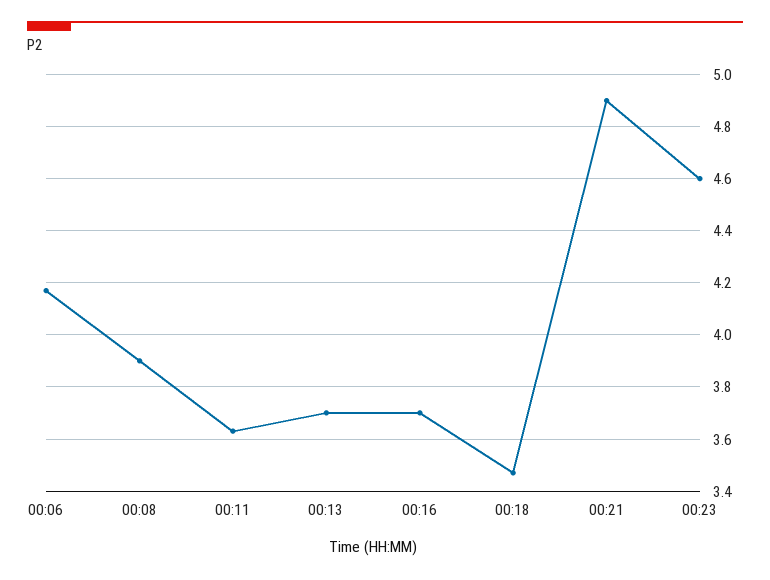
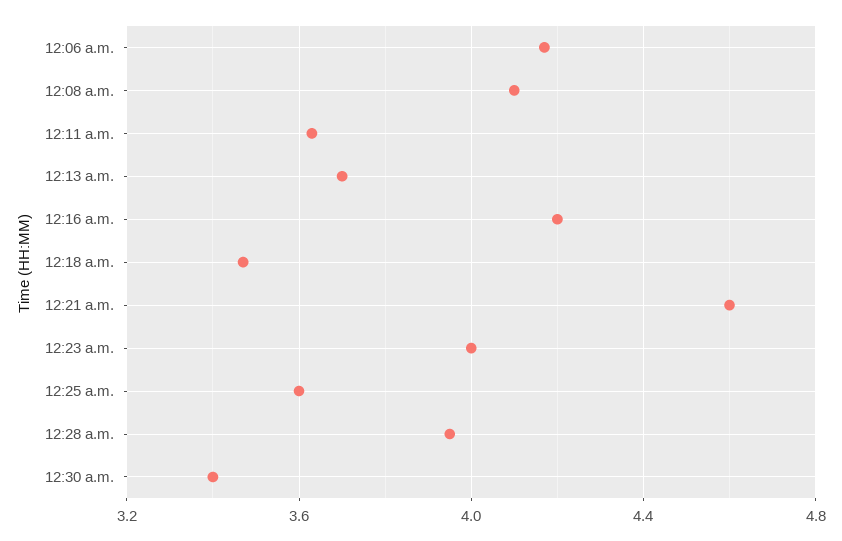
00:08: 3.9 -> 4.1
00:16: 3.7 -> 4.2
00:21: 4.9 -> 4.6
00:23: 4.6 -> 4
12:25 a.m.: none -> 3.6
12:28 a.m.: none -> 3.95
12:30 a.m.: none -> 3.4

